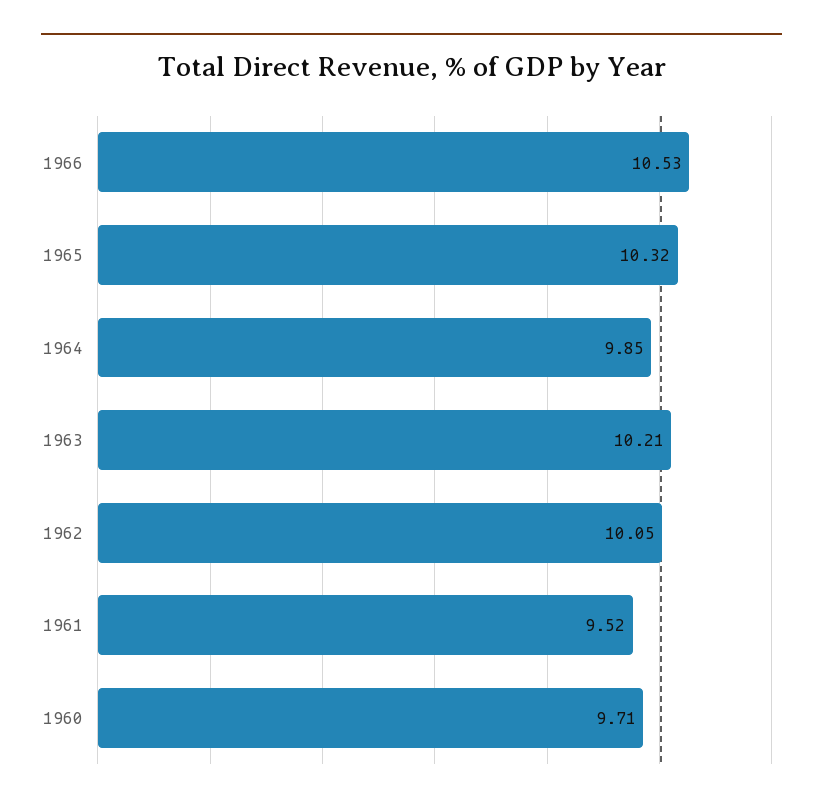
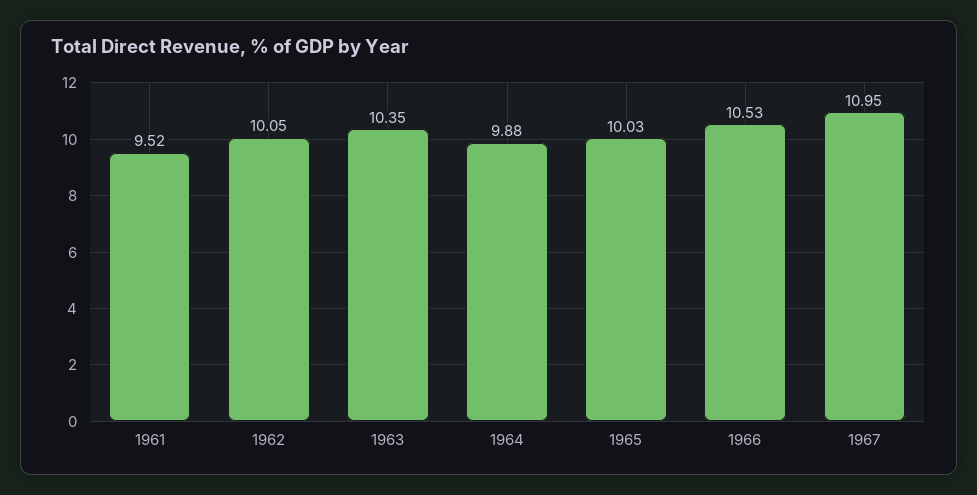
1965: 10.32 -> 10.03
1964: 9.85 -> 9.88
1963: 10.21 -> 10.35
1960: 9.71 -> none
1967: none -> 10.95

